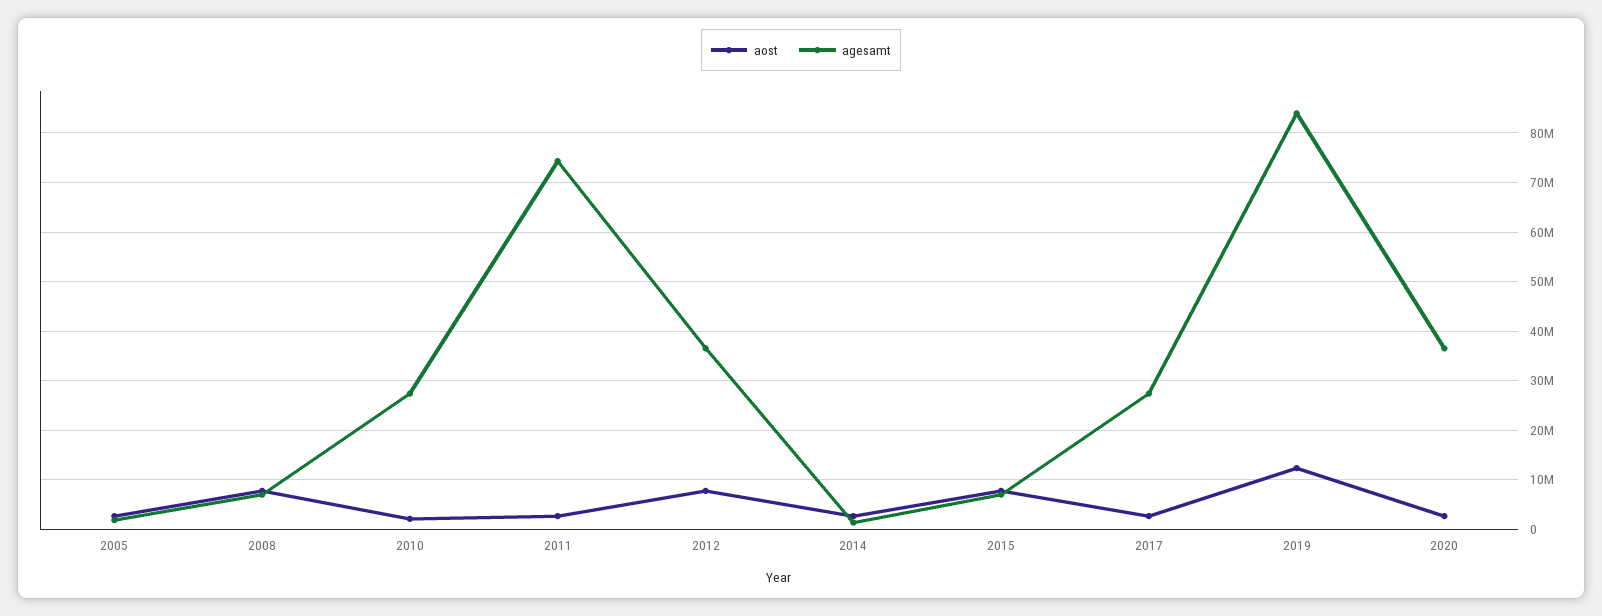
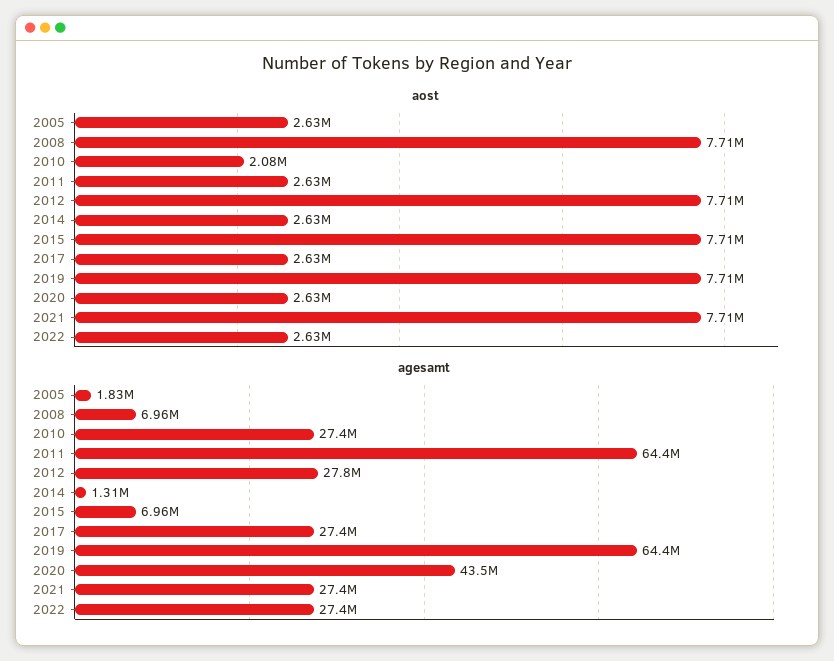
agesamt, 2011: 74000000 -> 64400000
agesamt, 2012: 36000000 -> 27800000
aost, 2019: 12000000 -> 7710000
agesamt, 2019: 84000000 -> 64400000
agesamt, 2020: 36000000 -> 43500000
aost, 2021: none -> 7710000
aost, 2022: none -> 2630000
agesamt, 2021: none -> 27400000
agesamt, 2022: none -> 27400000

